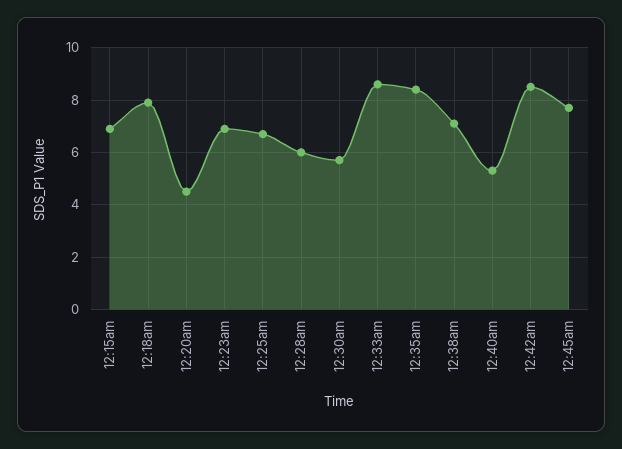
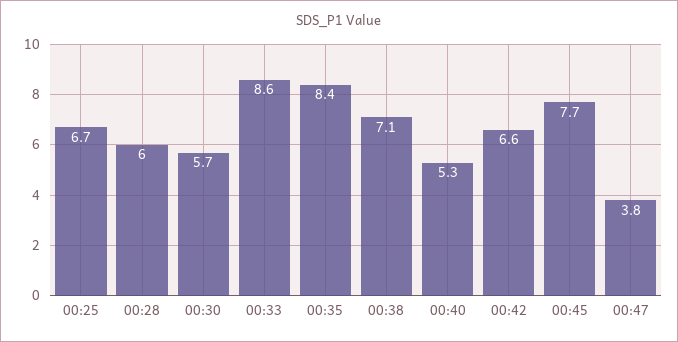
12:15am: 7 -> none
12:18am: 8 -> none
12:20am: 4.5 -> none
12:23am: 7 -> none
12:42am: 8.5 -> 6.6
00:47: none -> 3.8

